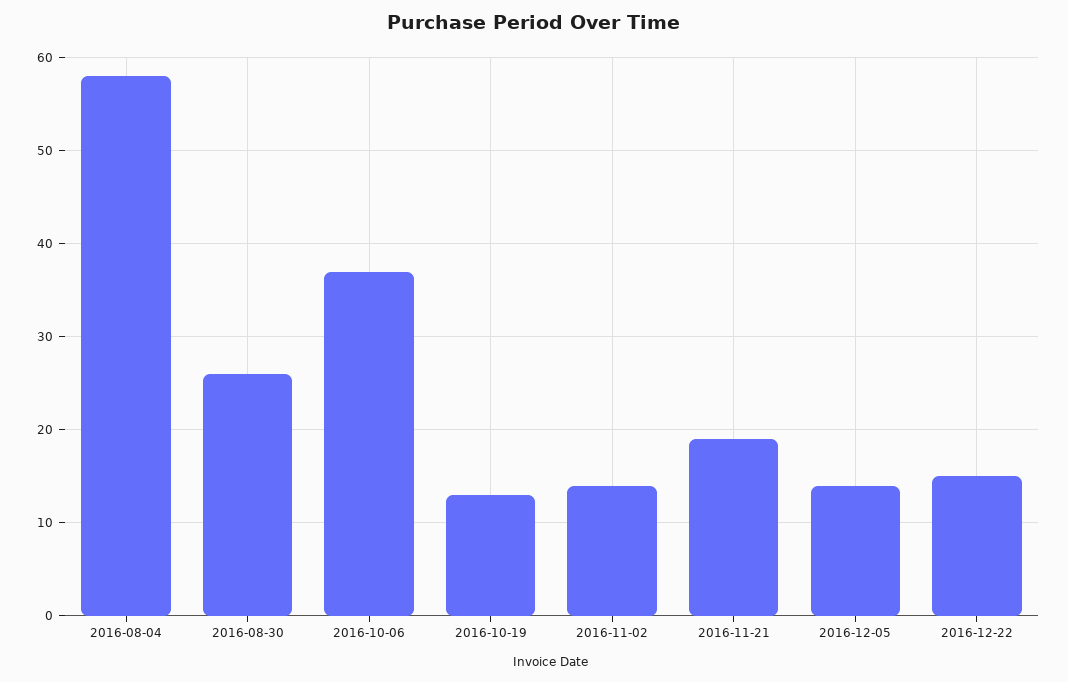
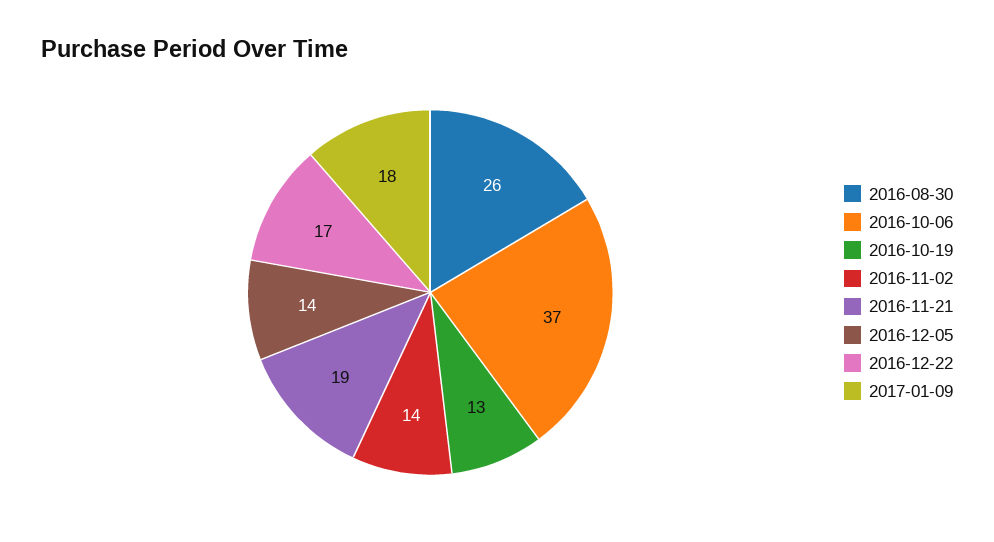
2016-08-04: 58 -> none
2016-12-22: 15 -> 17
2017-01-09: none -> 18

